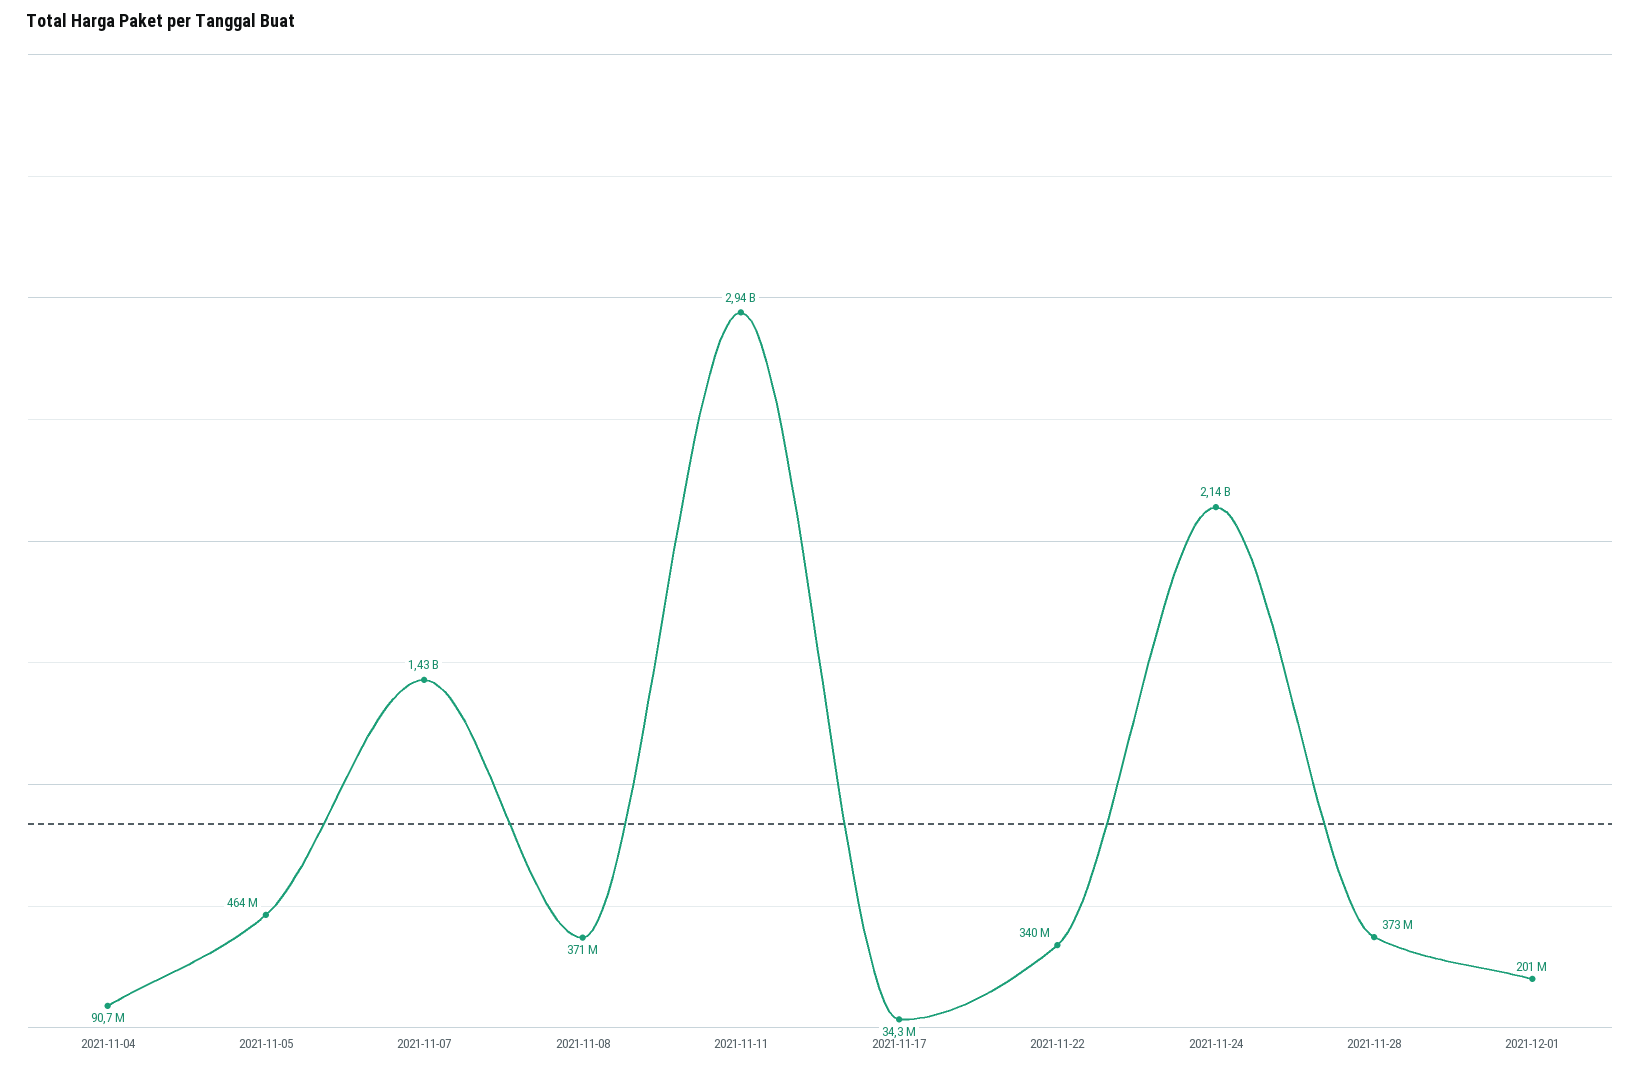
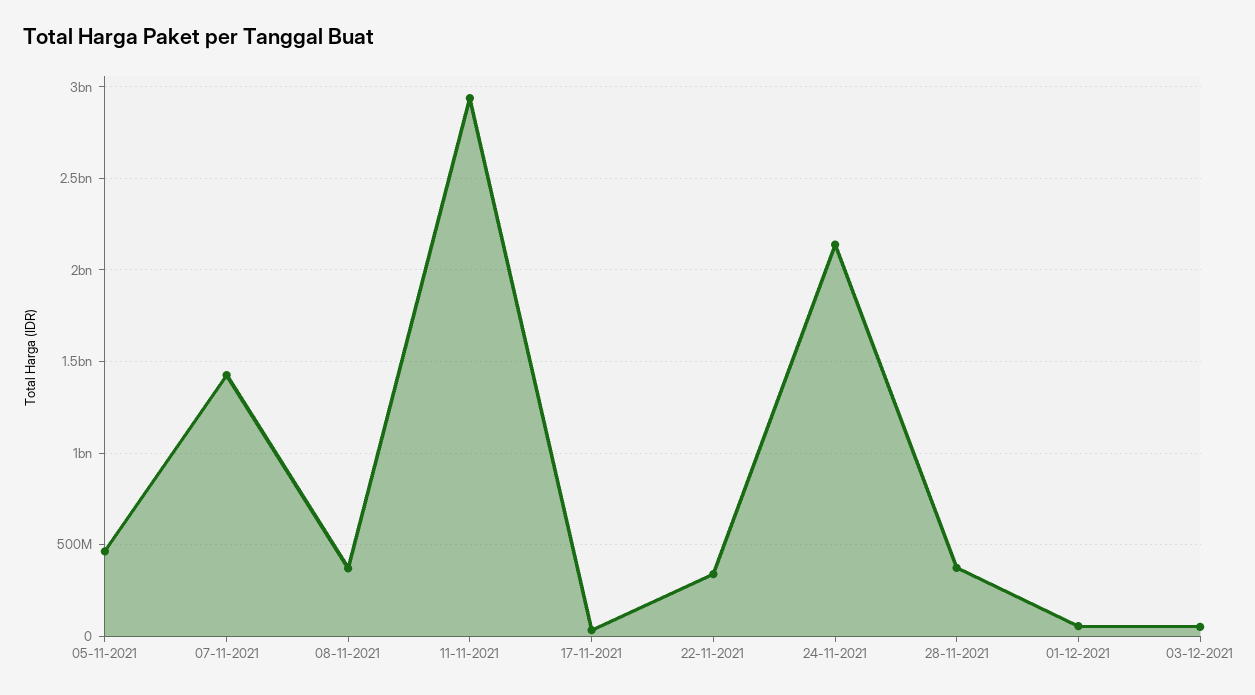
2021-11-04: 90700000 -> none
2021-12-01: 201000000 -> 50000000
03-12-2021: none -> 50000000

